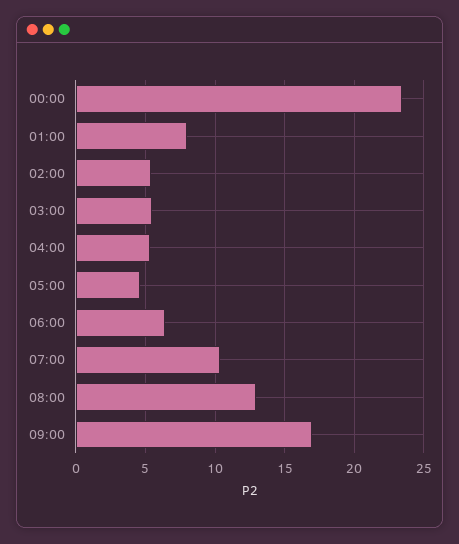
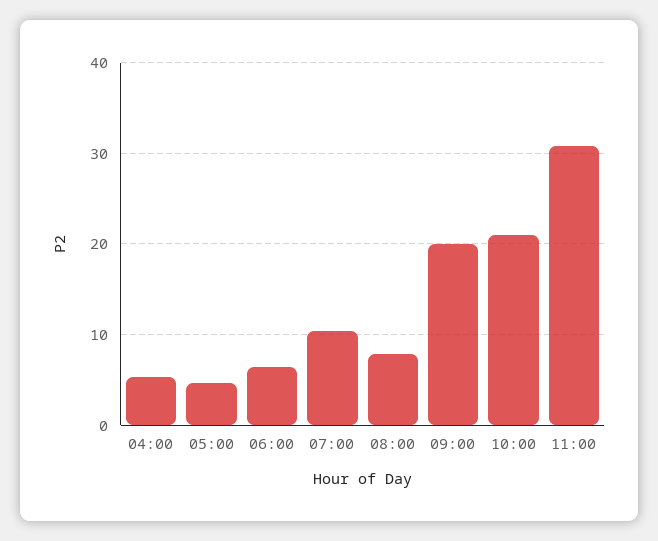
00:00: 23.5 -> none
01:00: 8 -> none
02:00: 5.5 -> none
03:00: 5.5 -> none
08:00: 13 -> 8
09:00: 17 -> 20
10:00: none -> 21
11:00: none -> 31

